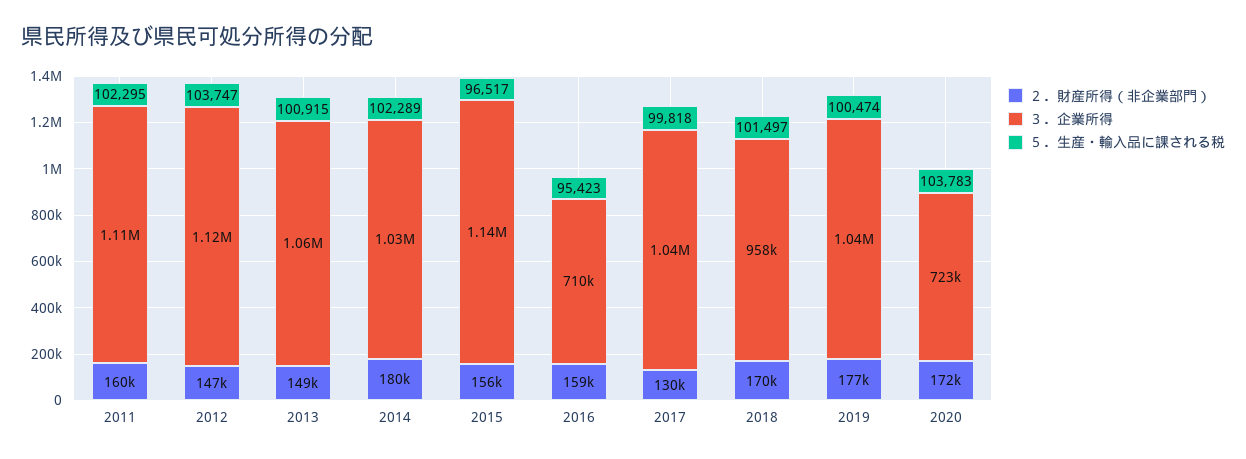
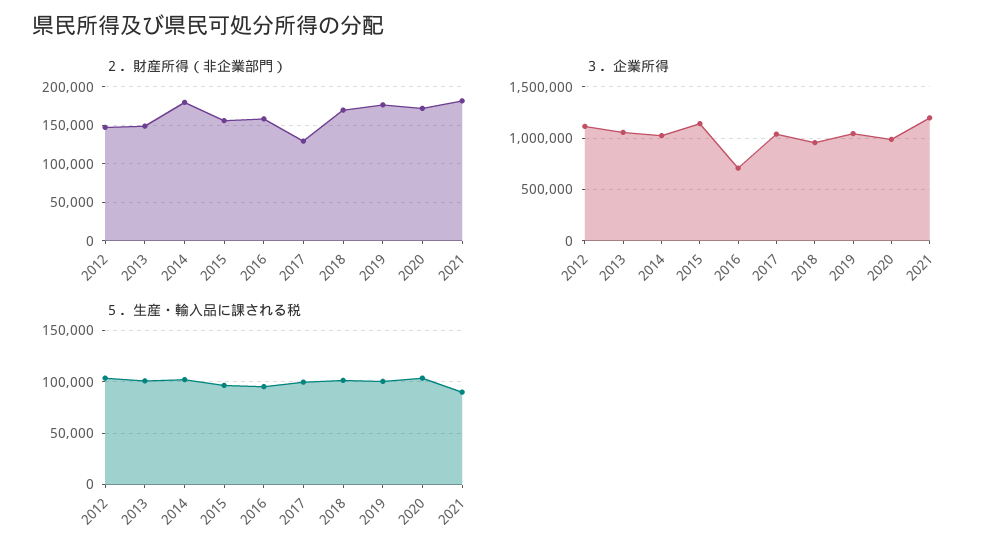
２．財産所得（非企業部門）, 2011: 160000 -> none
３．企業所得, 2011: 1110000 -> none
５．生産・輸入品に課される税, 2011: 102295 -> none
３．企業所得, 2020: 723000 -> 1000000
２．財産所得（非企業部門）, 2021: none -> 180000
３．企業所得, 2021: none -> 1200000
５．生産・輸入品に課される税, 2021: none -> 90000

